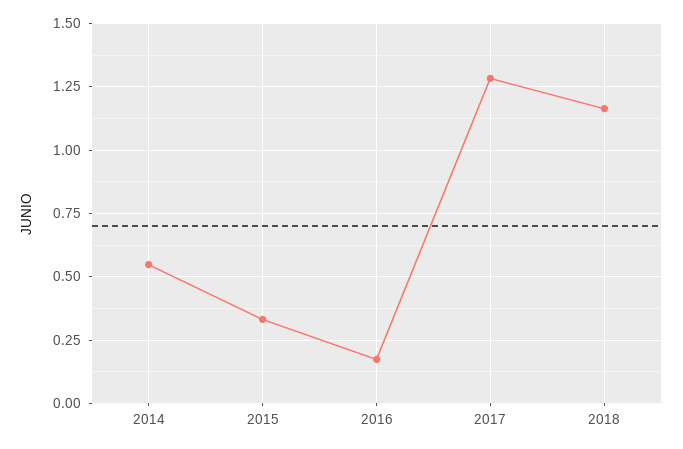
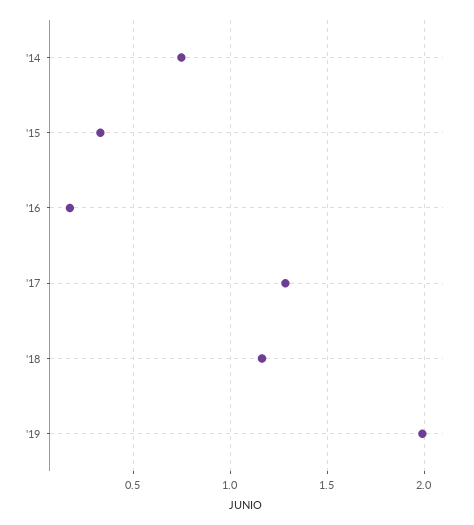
2014: 0.55 -> 0.75
'19: none -> 2

